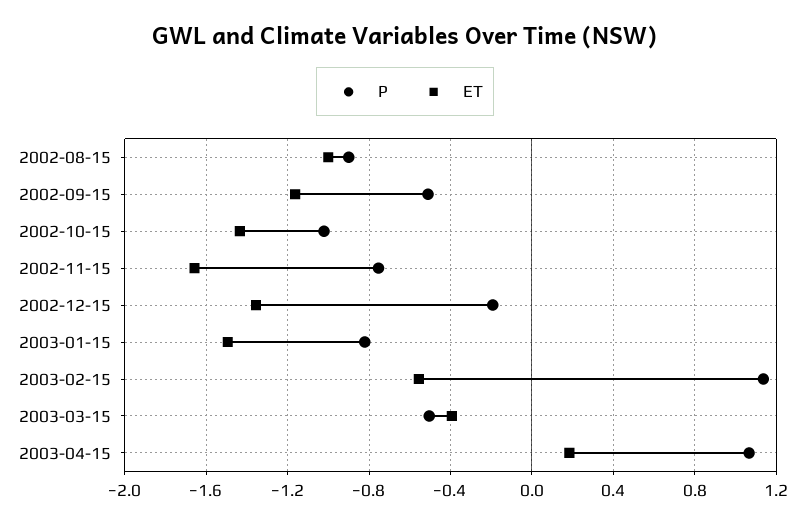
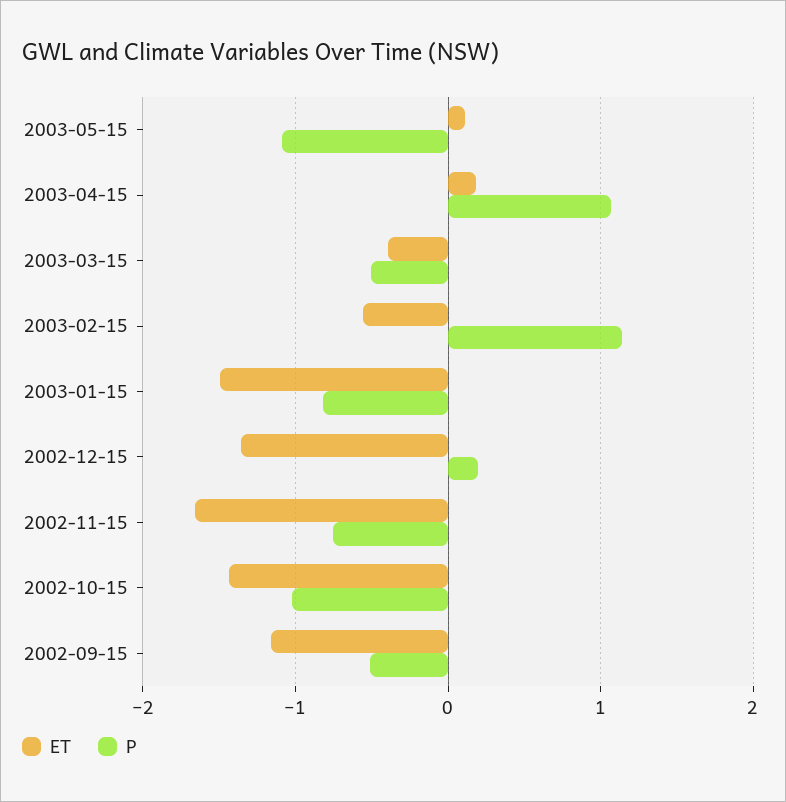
P, 2002-08-15: -0.9 -> none
ET, 2002-08-15: -1 -> none
P, 2002-12-15: -0.2 -> 0.2
ET, 2003-05-15: none -> 0.1
P, 2003-05-15: none -> -1.1

